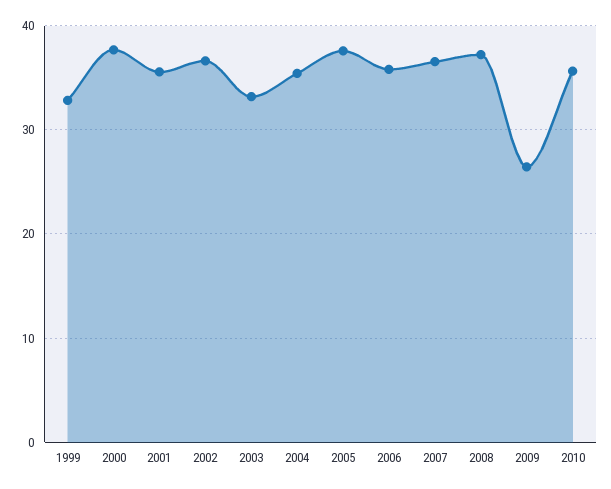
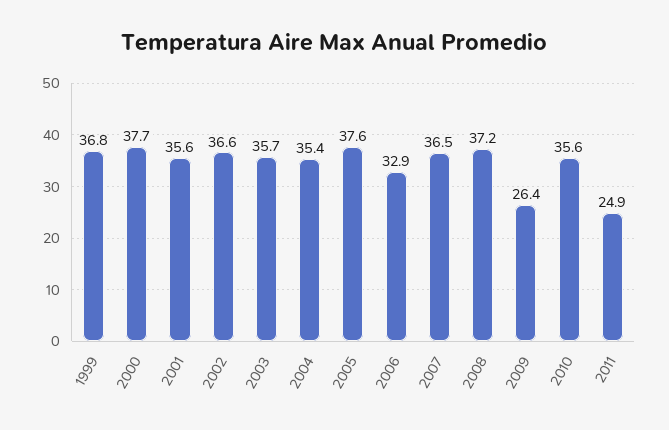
1999: 33 -> 36.8
2003: 33 -> 35.7
2006: 36 -> 32.9
2011: none -> 24.9

